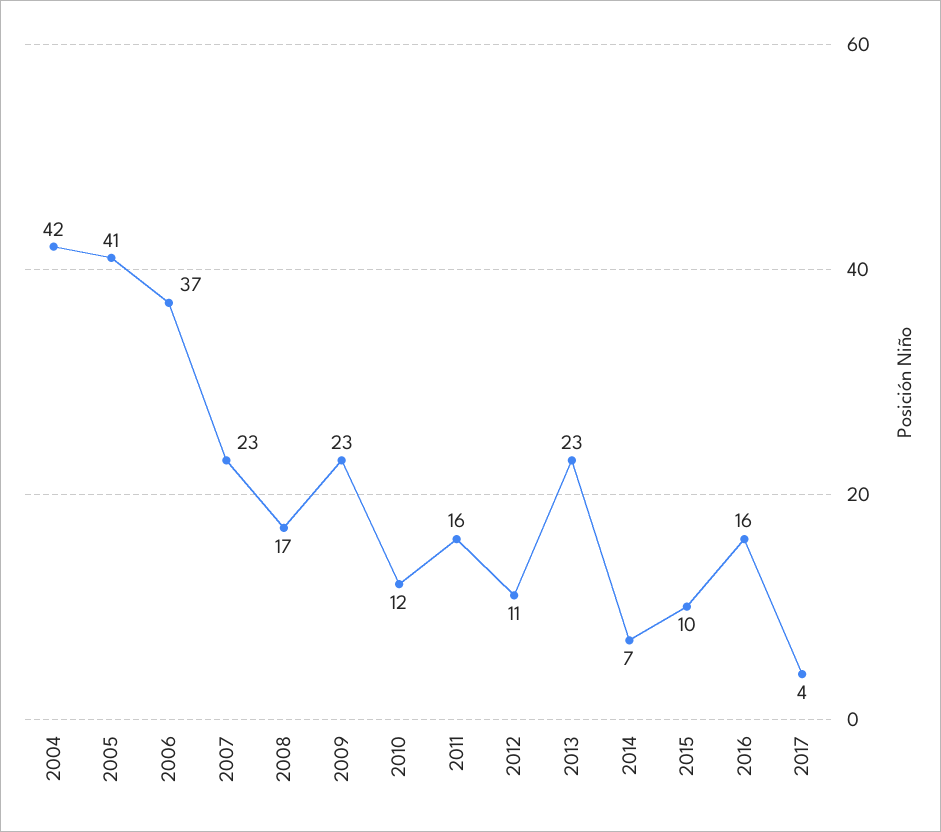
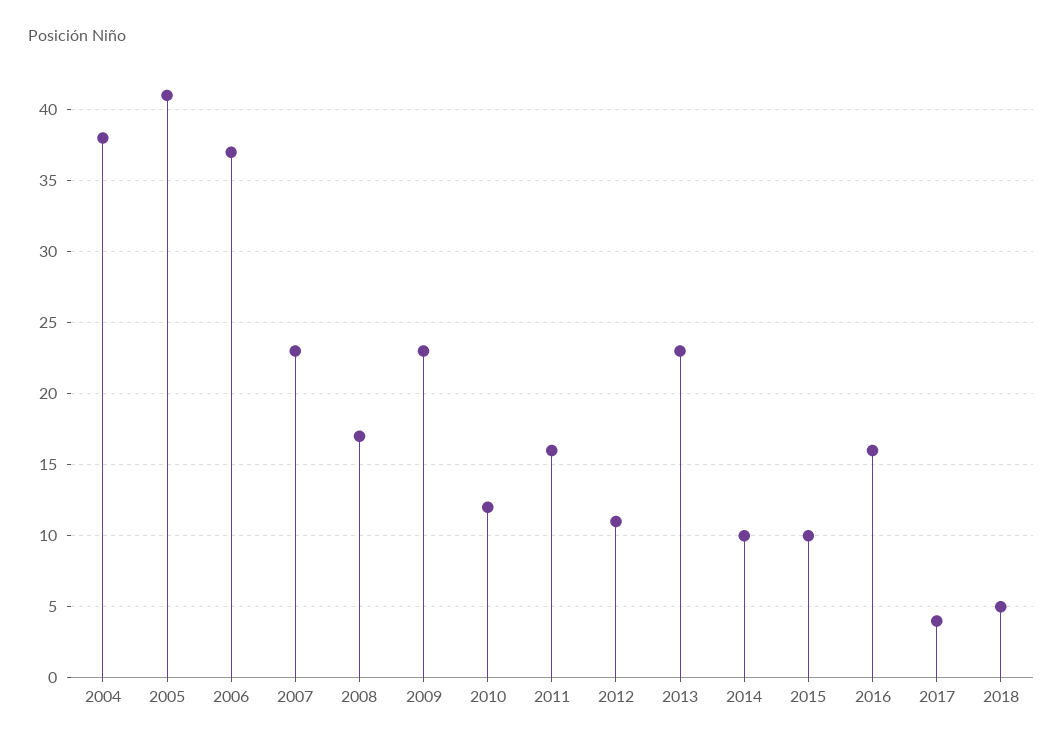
2004: 42 -> 38
2014: 7 -> 10
2018: none -> 5

